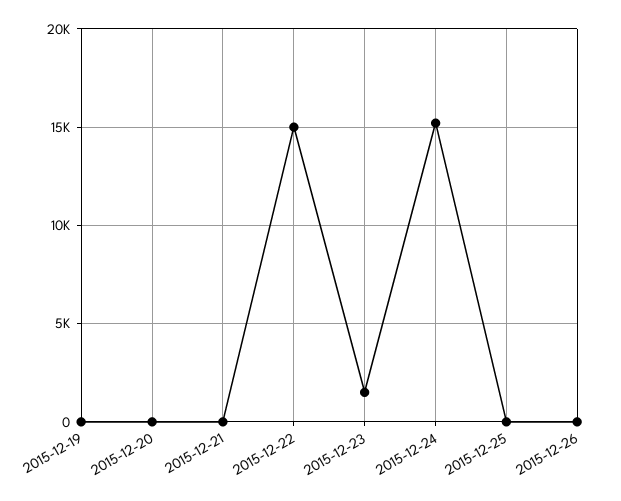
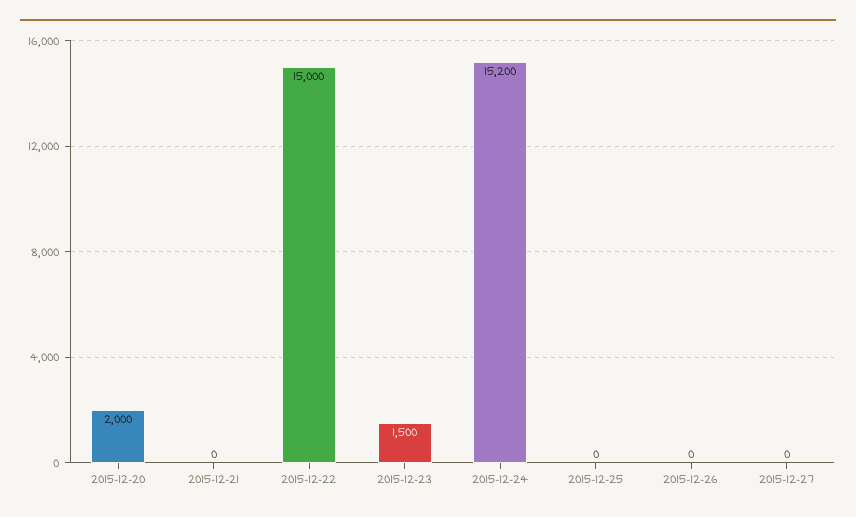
2015-12-19: 0 -> none
2015-12-20: 0 -> 2000
2015-12-27: none -> 0

